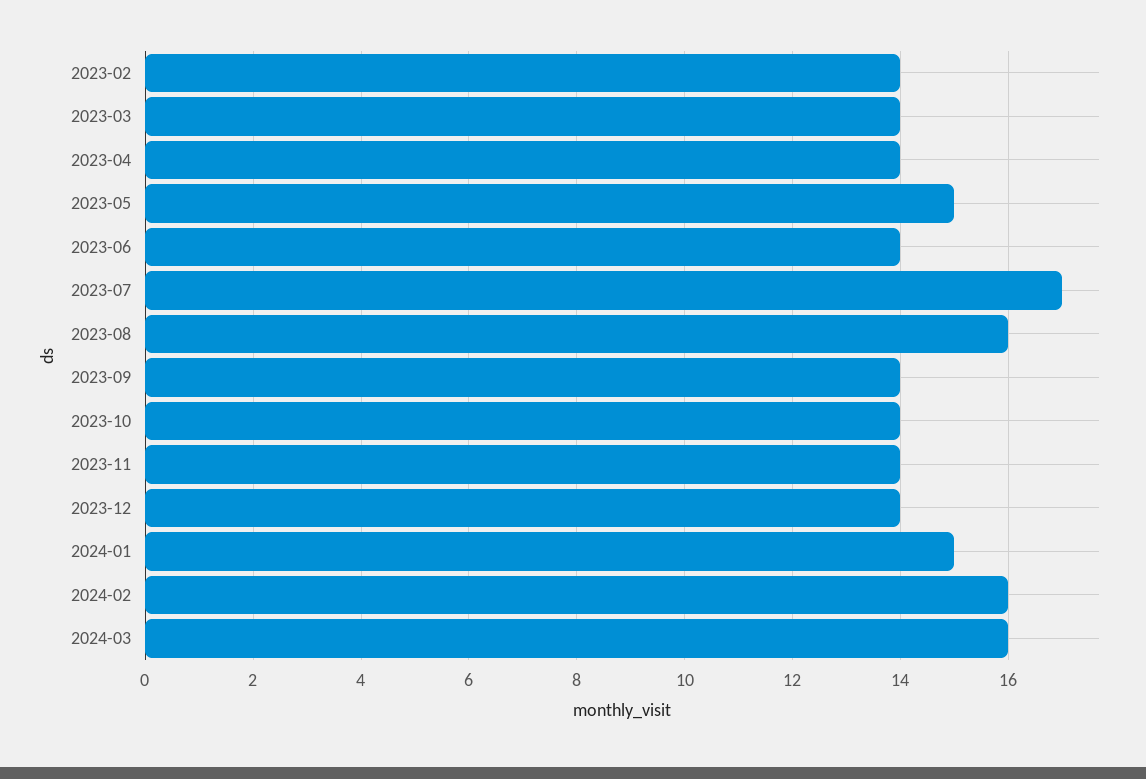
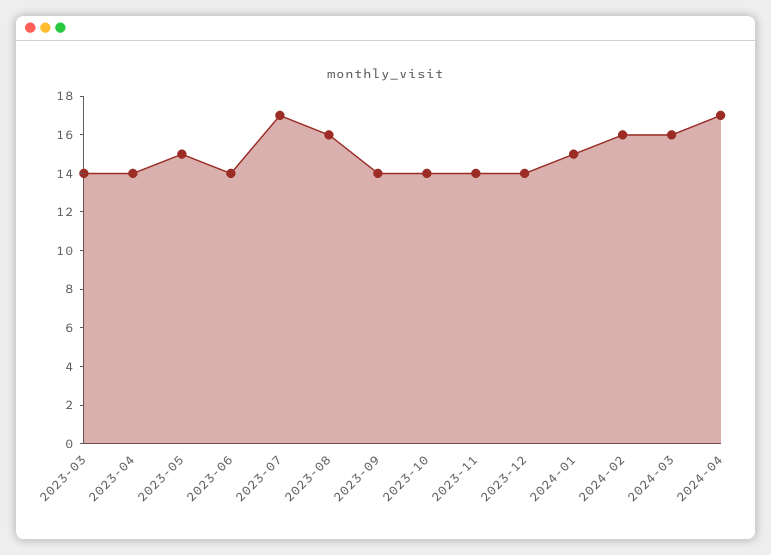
2023-02: 14 -> none
2024-04: none -> 17

